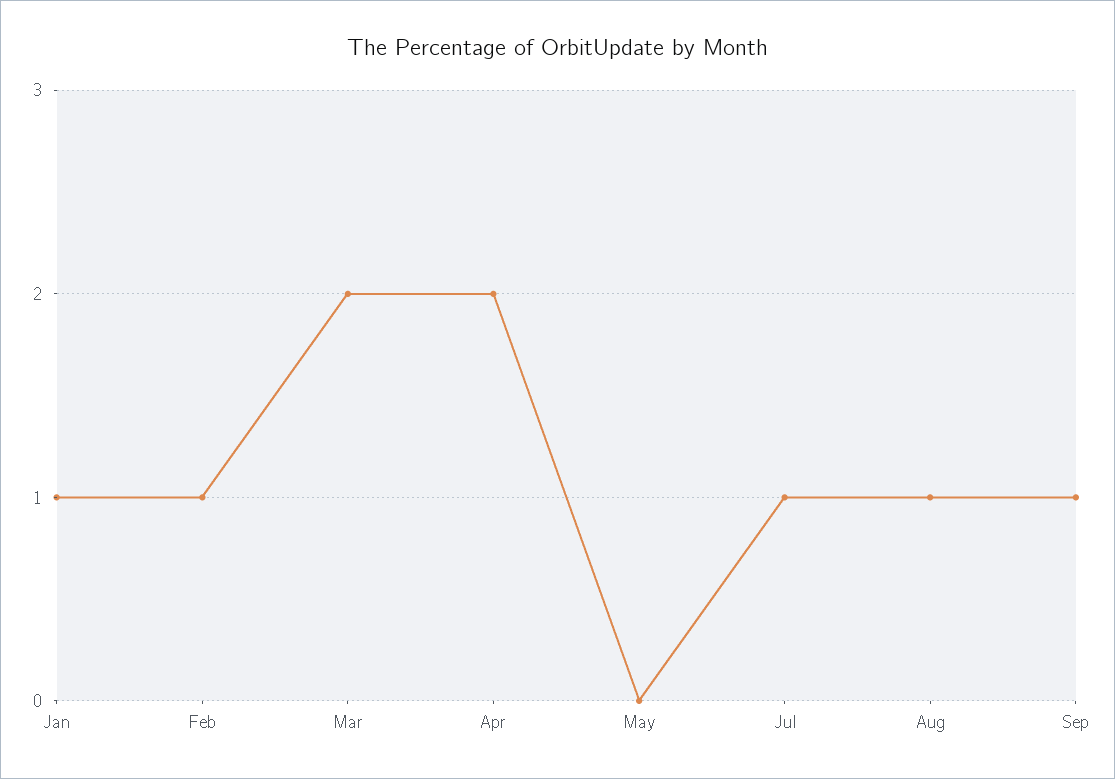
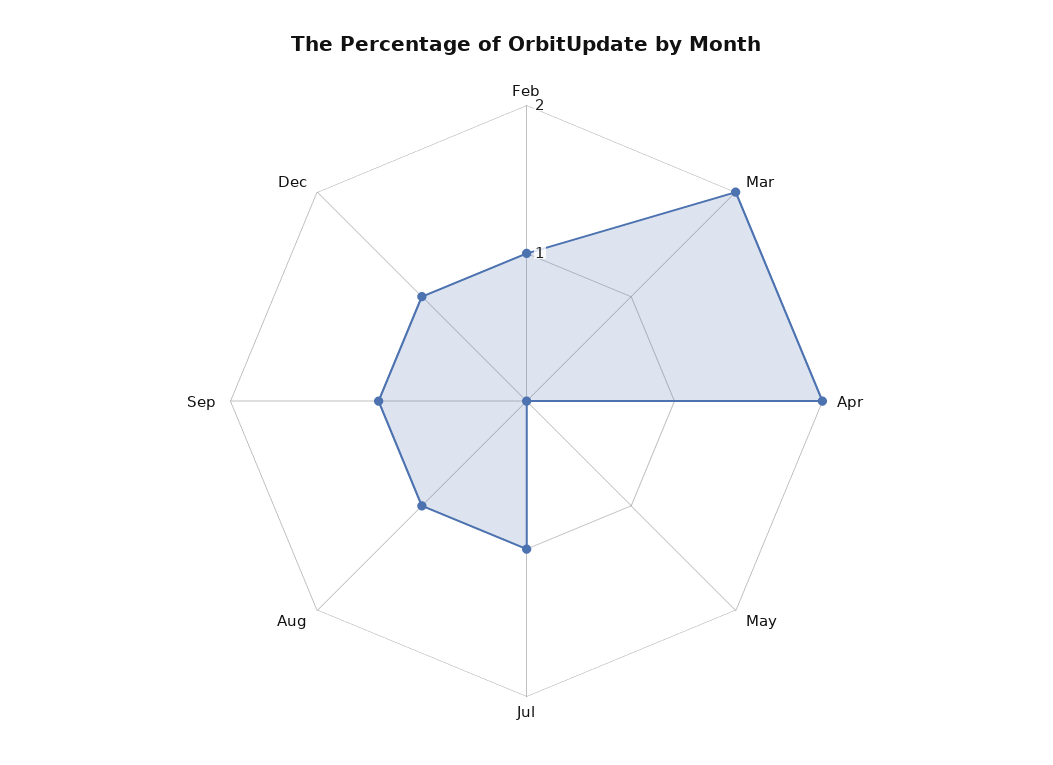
Jan: 1 -> none
Dec: none -> 1

